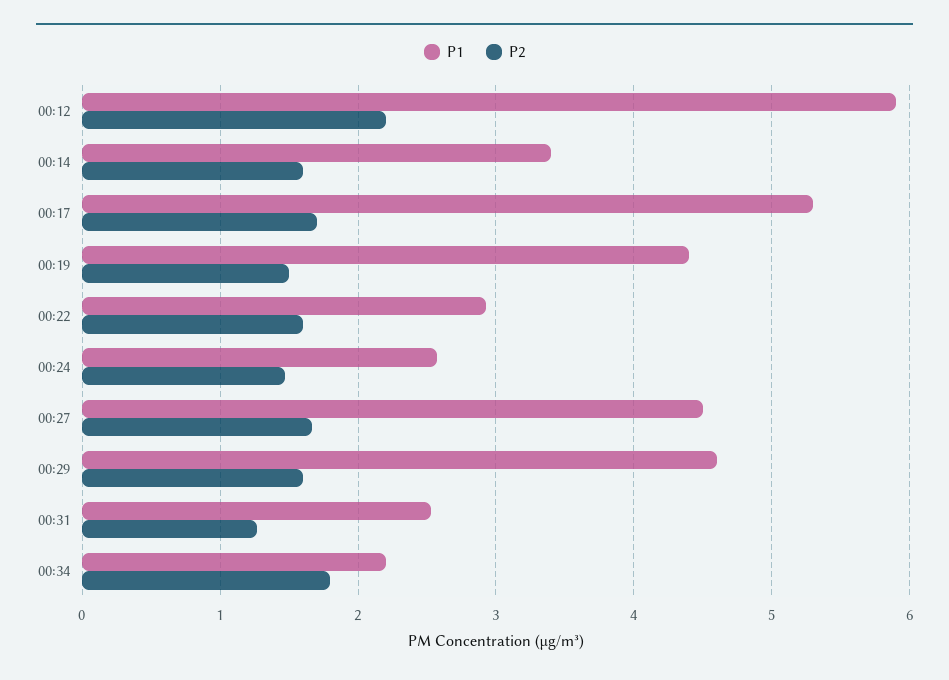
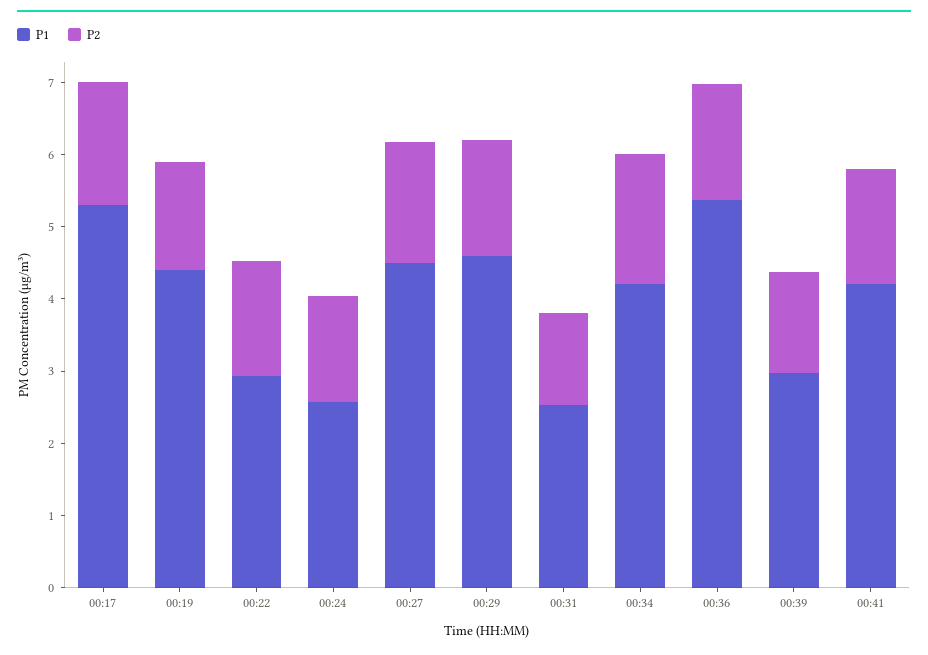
P1, 00:12: 5.9 -> none
P2, 00:12: 2.2 -> none
P1, 00:14: 3.4 -> none
P2, 00:14: 1.6 -> none
P1, 00:34: 2.2 -> 4.2
P1, 00:36: none -> 5.4
P2, 00:36: none -> 1.6
P1, 00:39: none -> 3
P2, 00:39: none -> 1.4
P1, 00:41: none -> 4.2
P2, 00:41: none -> 1.6

